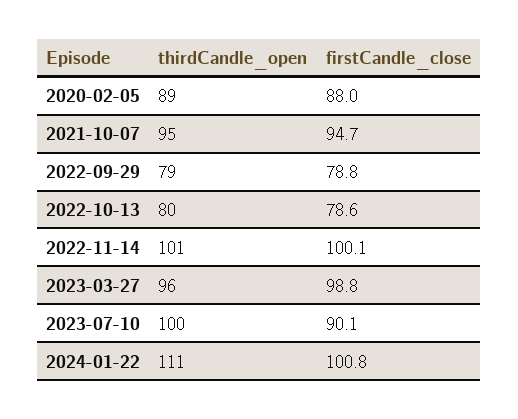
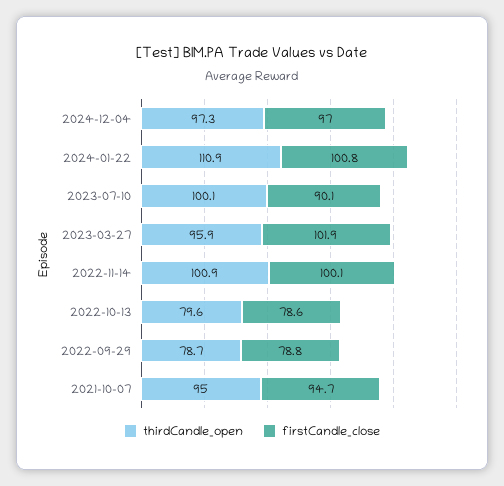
thirdCandle_open, 2020-02-05: 89 -> none
firstCandle_close, 2020-02-05: 88 -> none
firstCandle_close, 2023-03-27: 98.8 -> 101.9
thirdCandle_open, 2024-12-04: none -> 97.3
firstCandle_close, 2024-12-04: none -> 97

